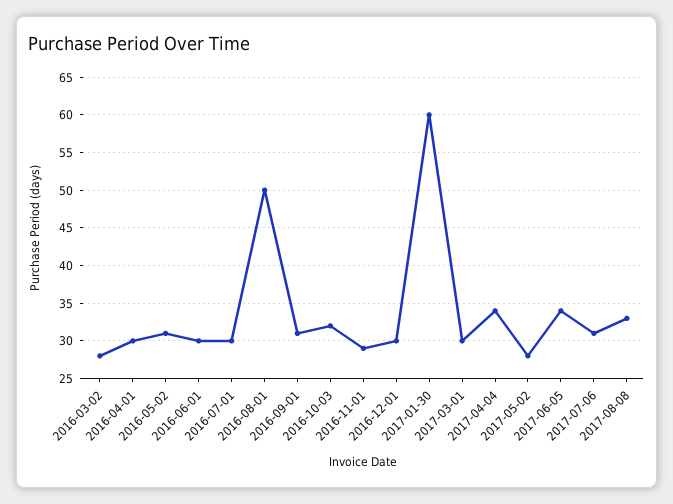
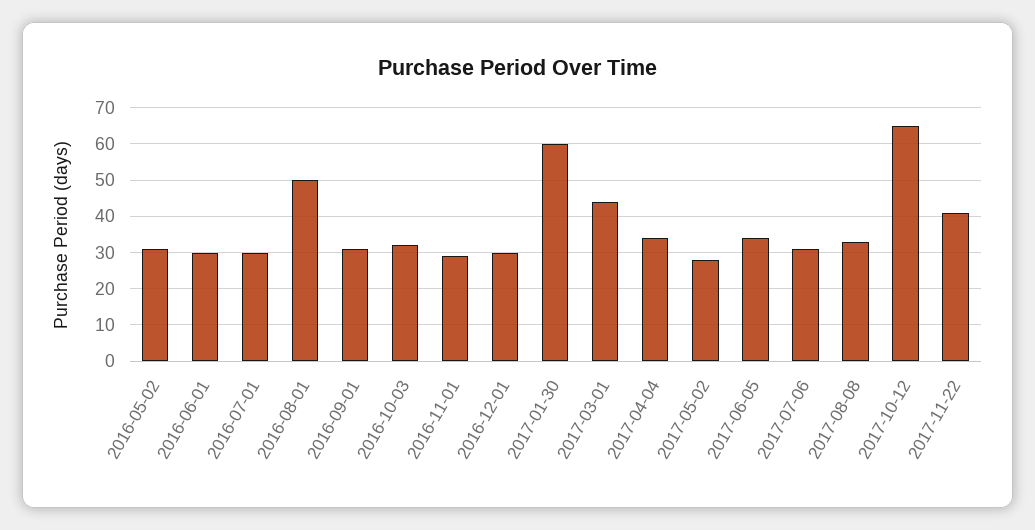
2016-03-02: 28 -> none
2016-04-01: 30 -> none
2017-03-01: 30 -> 45
2017-10-12: none -> 65
2017-11-22: none -> 40

